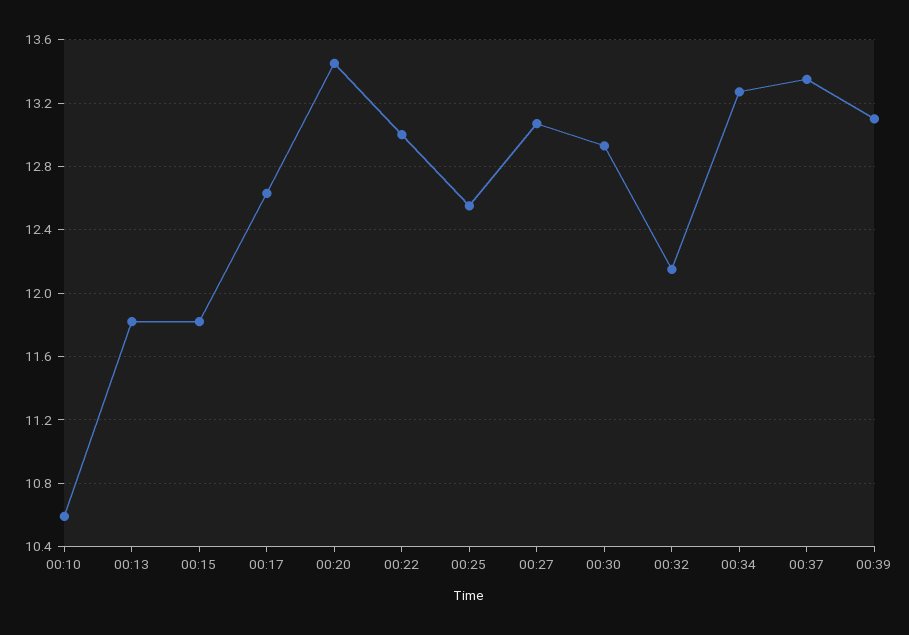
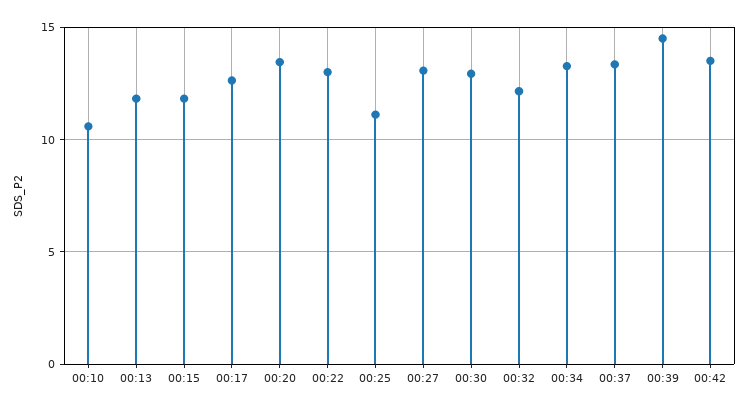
00:25: 12.55 -> 11
00:39: 13.1 -> 14.5
00:42: none -> 13.5

